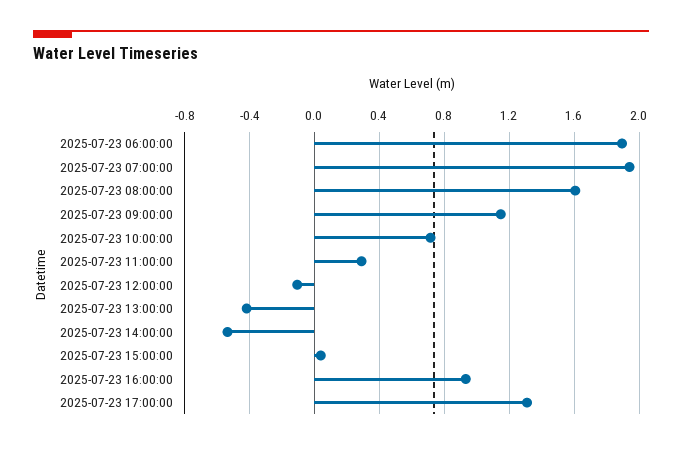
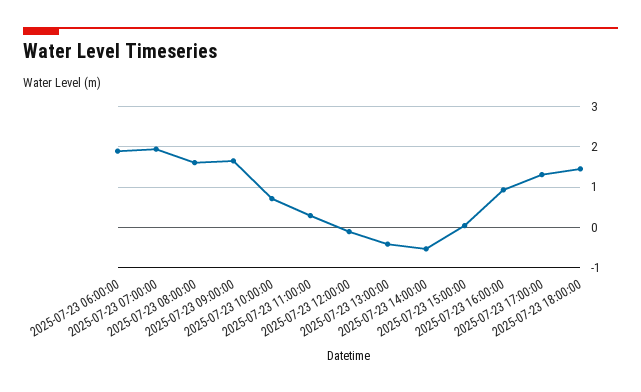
2025-07-23 09:00:00: 1.15 -> 1.6
2025-07-23 18:00:00: none -> 1.4

